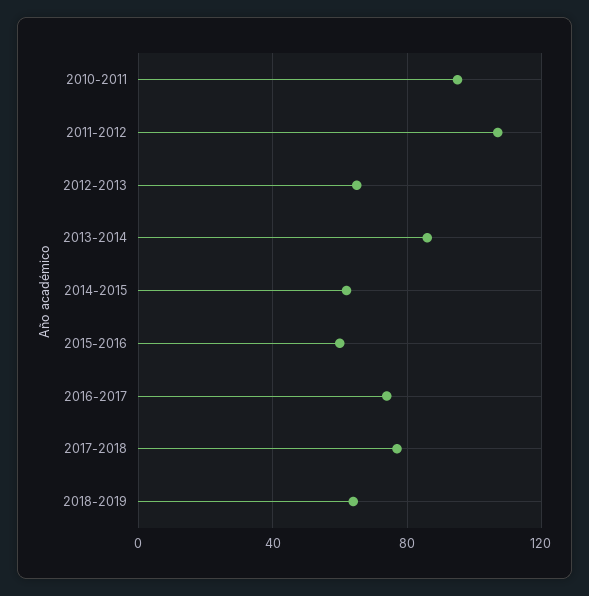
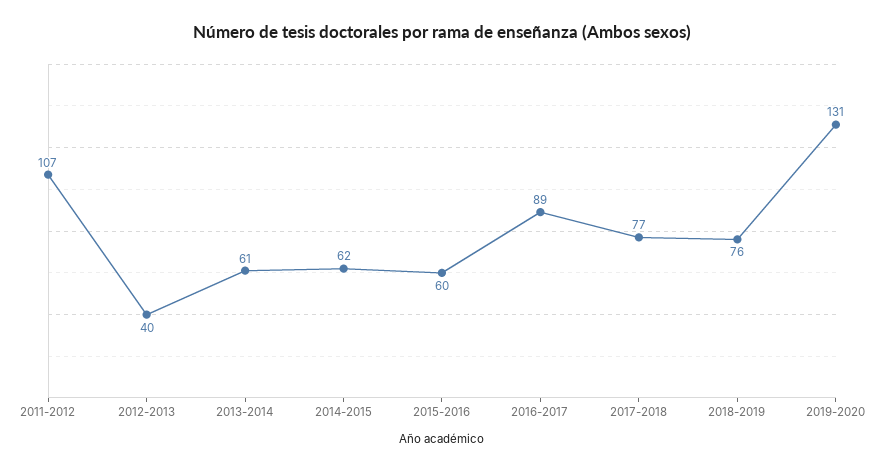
2010-2011: 95 -> none
2012-2013: 65 -> 40
2013-2014: 85 -> 61
2016-2017: 75 -> 89
2018-2019: 65 -> 76
2019-2020: none -> 131

